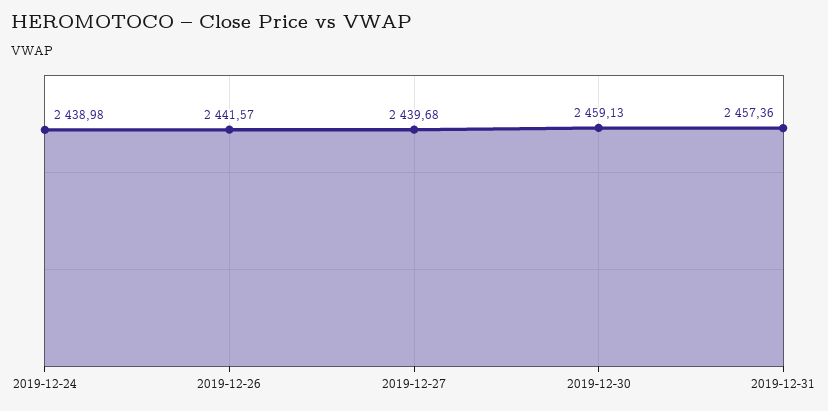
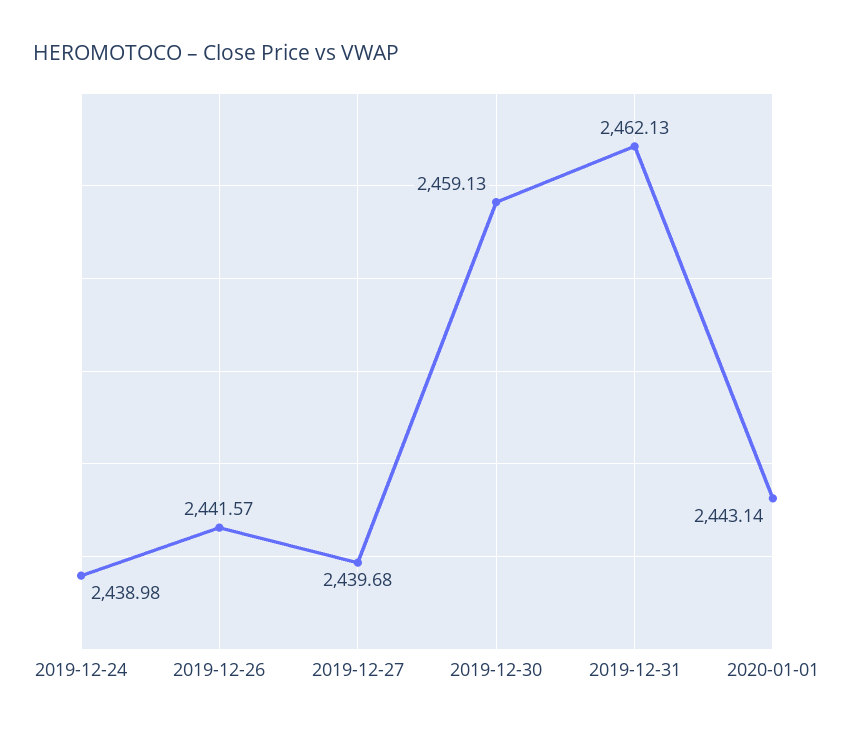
2019-12-31: 2457.36 -> 2462.13
2020-01-01: none -> 2443.14

